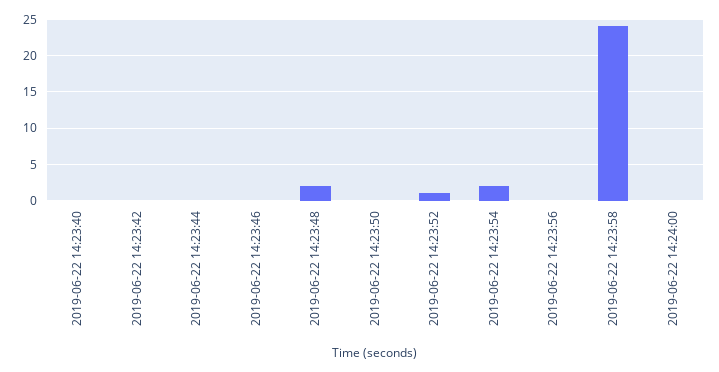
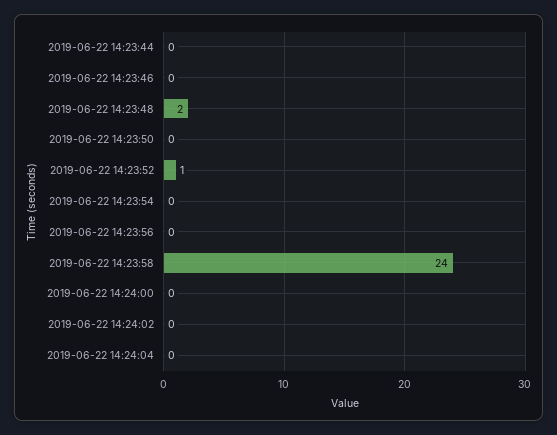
2019-06-22 14:23:40: 0 -> none
2019-06-22 14:23:42: 0 -> none
2019-06-22 14:23:54: 2 -> 0
2019-06-22 14:24:02: none -> 0
2019-06-22 14:24:04: none -> 0

